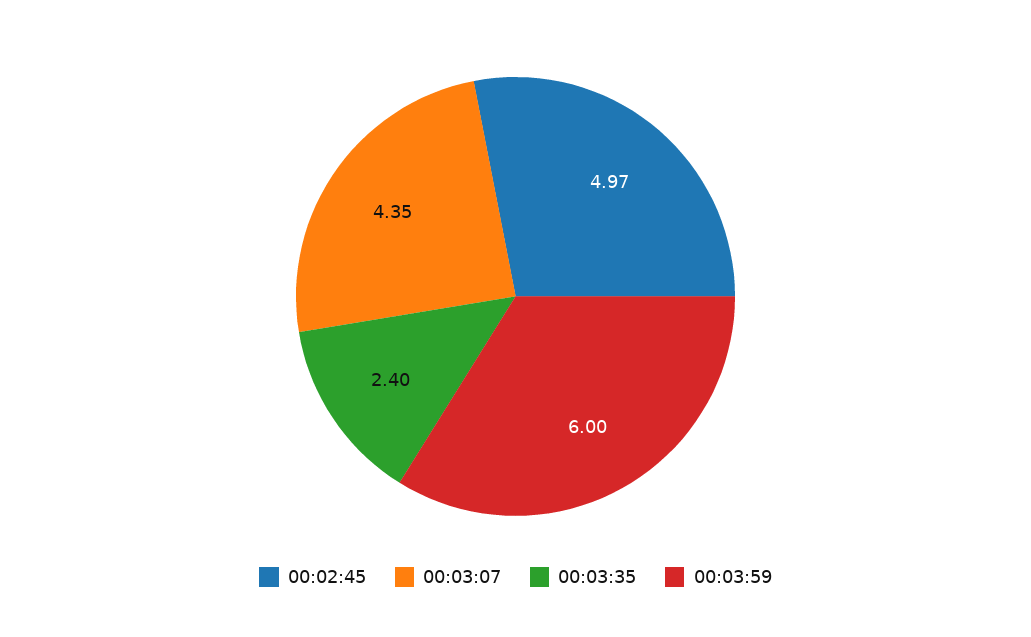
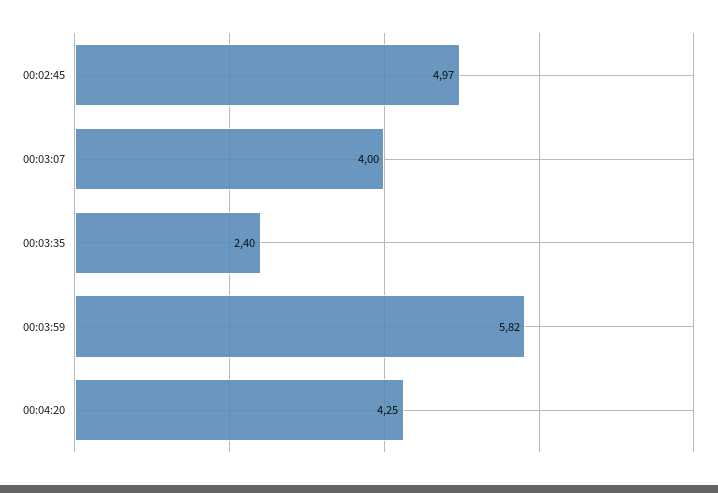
00:03:07: 4.35 -> 4
00:03:59: 6 -> 5.82
00:04:20: none -> 4.25

